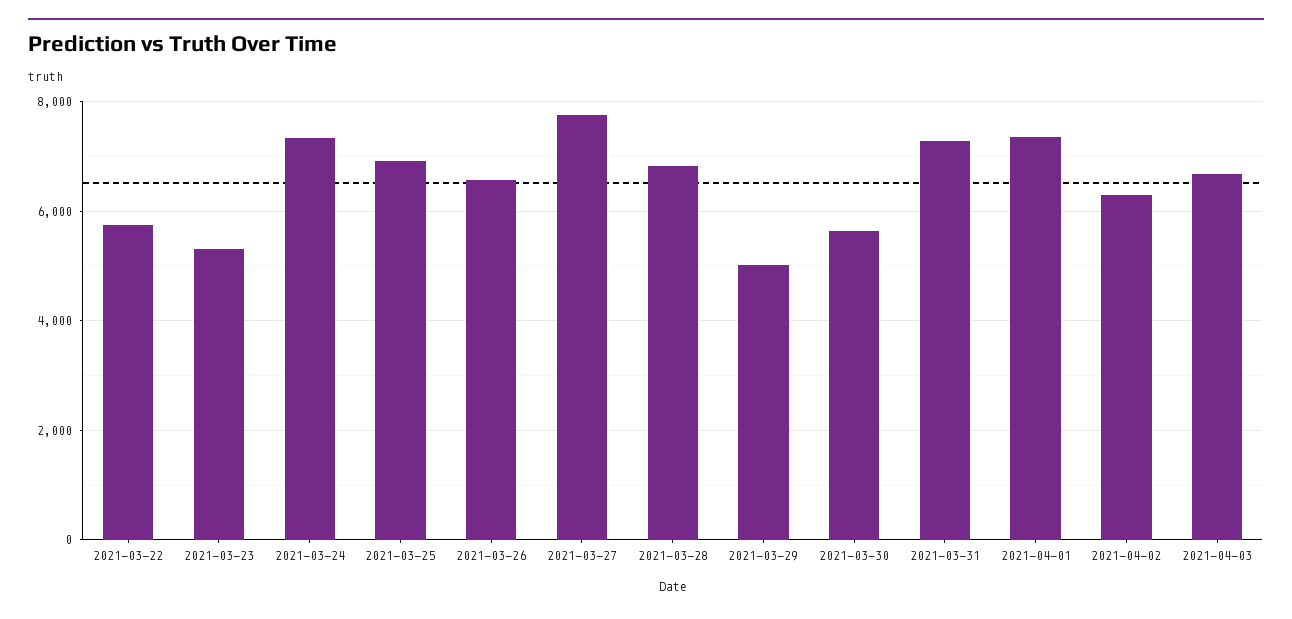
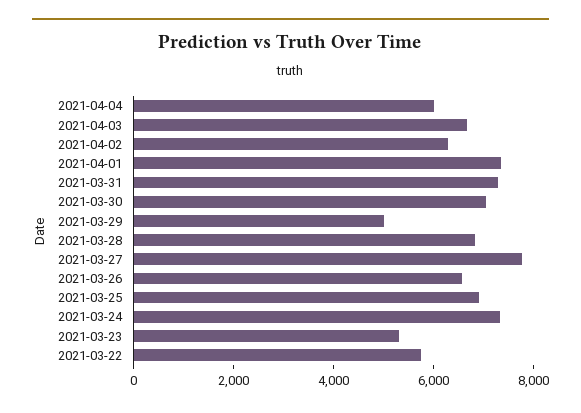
2021-03-30: 5600 -> 7000
2021-04-04: none -> 6000

